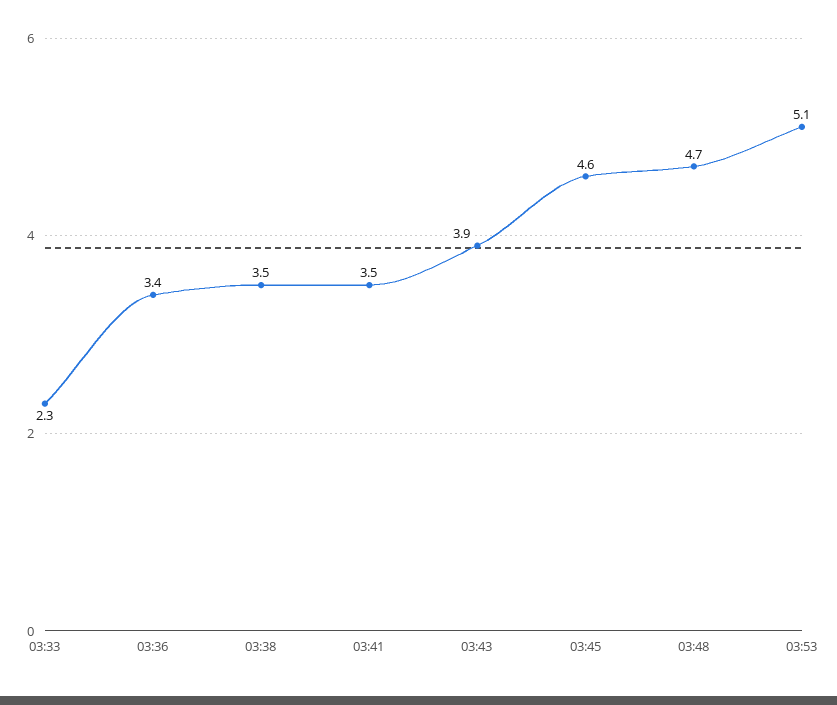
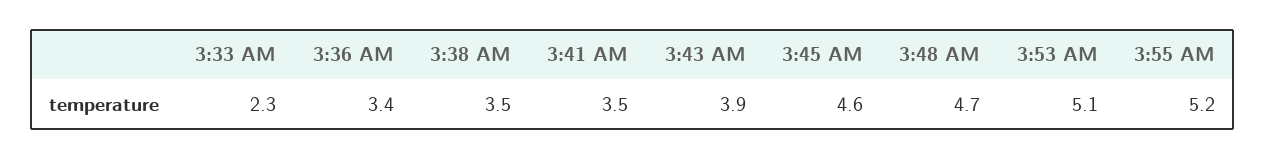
3:55 AM: none -> 5.2

